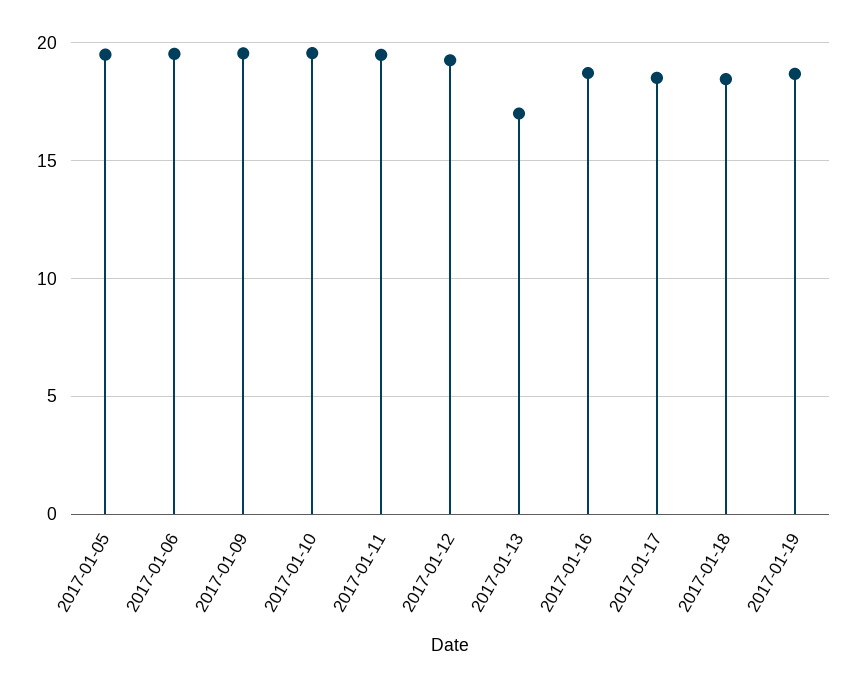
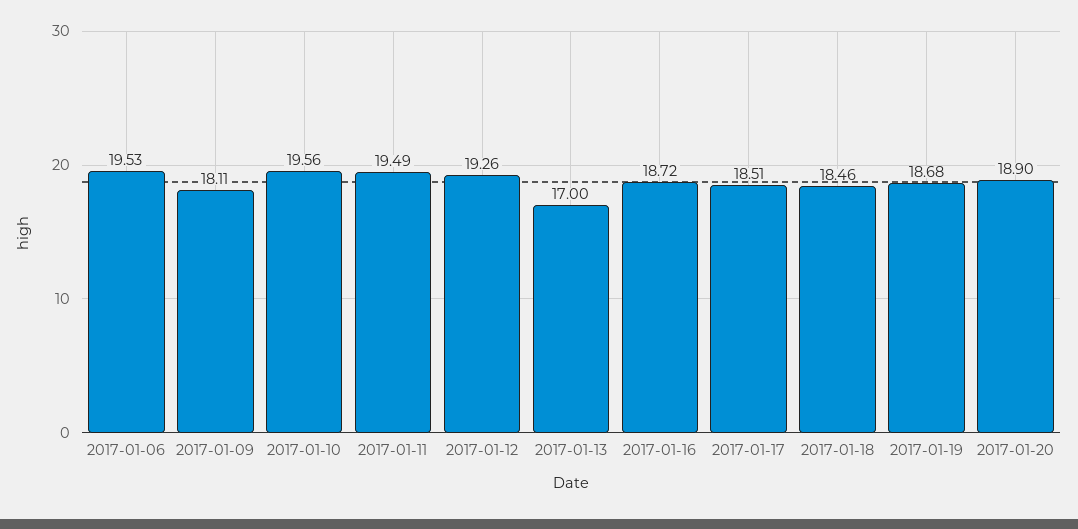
2017-01-05: 19.5 -> none
2017-01-09: 19.5 -> 18.11
2017-01-20: none -> 18.9

